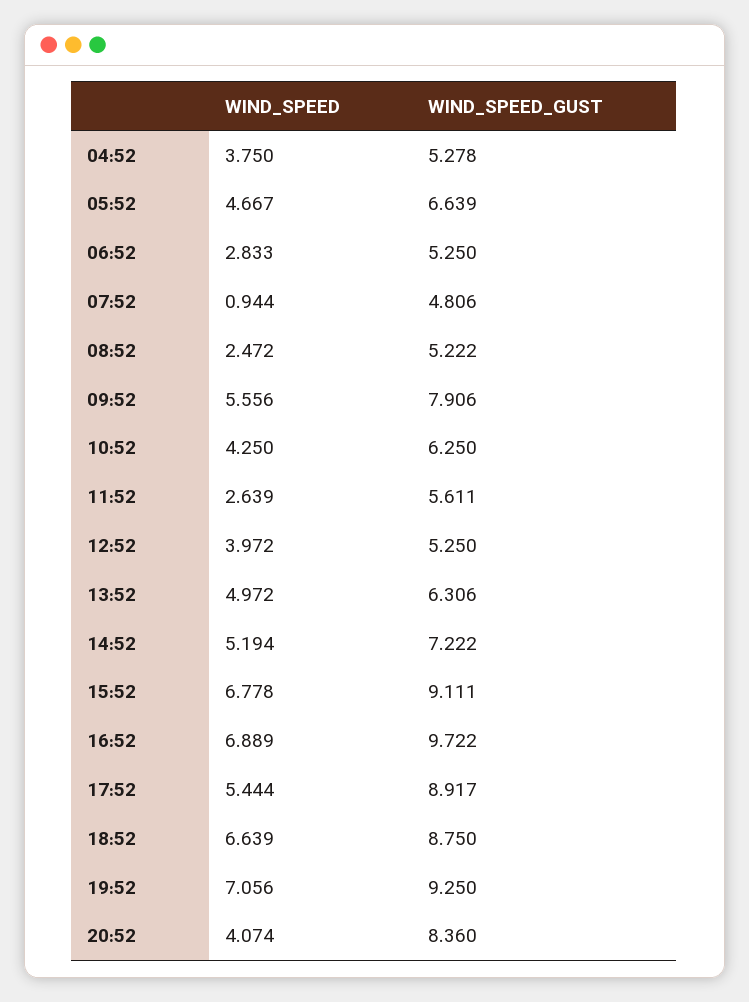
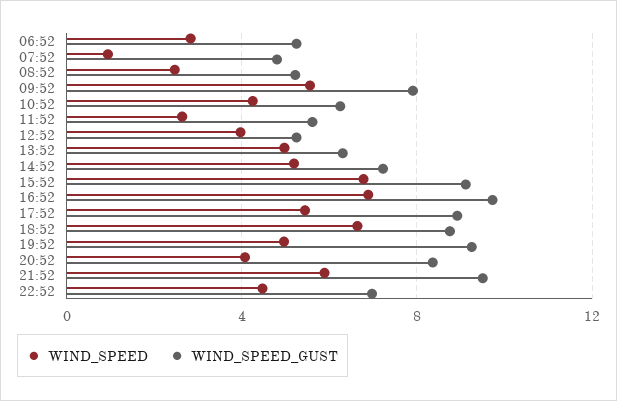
WIND_SPEED, 04:52: 3.75 -> none
WIND_SPEED_GUST, 04:52: 5.278 -> none
WIND_SPEED, 05:52: 4.667 -> none
WIND_SPEED_GUST, 05:52: 6.639 -> none
WIND_SPEED, 19:52: 7.056 -> 5
WIND_SPEED, 21:52: none -> 6
WIND_SPEED_GUST, 21:52: none -> 9.5
WIND_SPEED, 22:52: none -> 4.5
WIND_SPEED_GUST, 22:52: none -> 7

